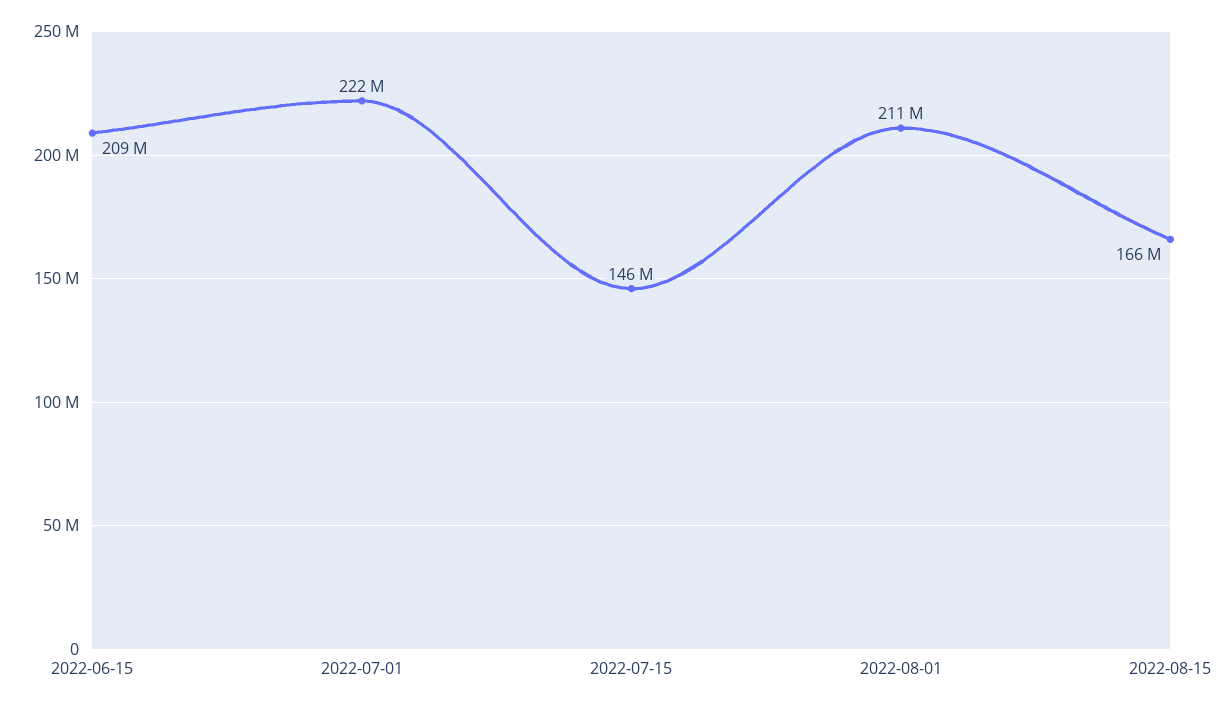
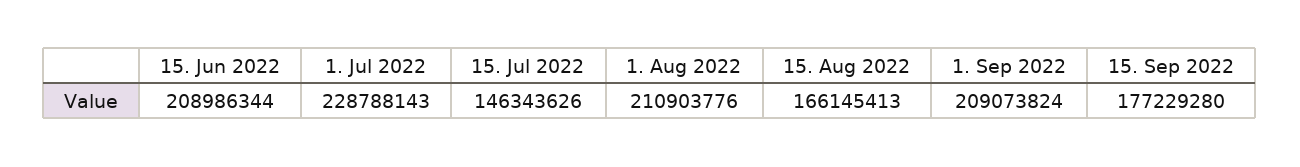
2022-07-01: 222000000 -> 228788143
1. Sep 2022: none -> 209073824
15. Sep 2022: none -> 177229280

